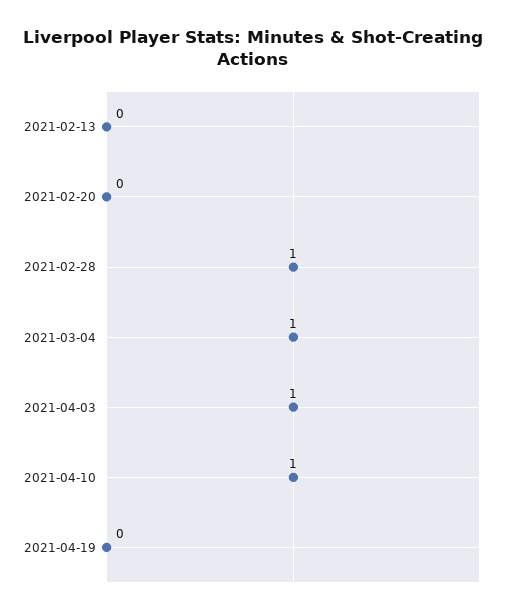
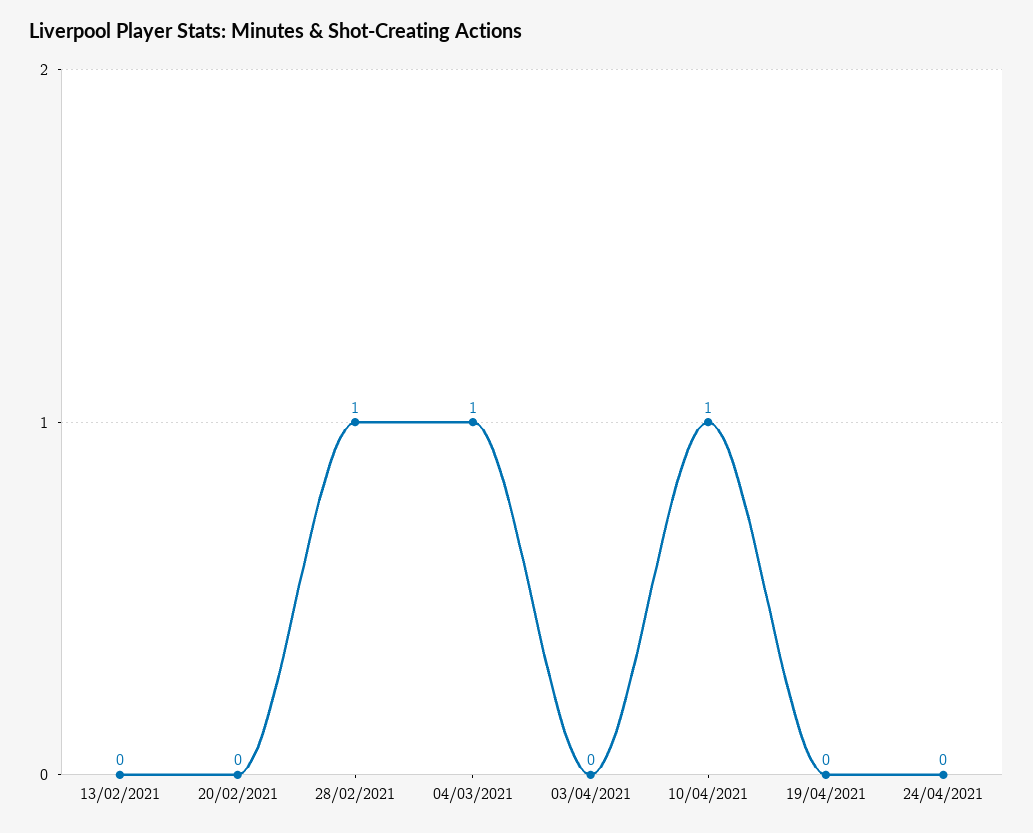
2021-04-03: 1 -> 0
24/04/2021: none -> 0

